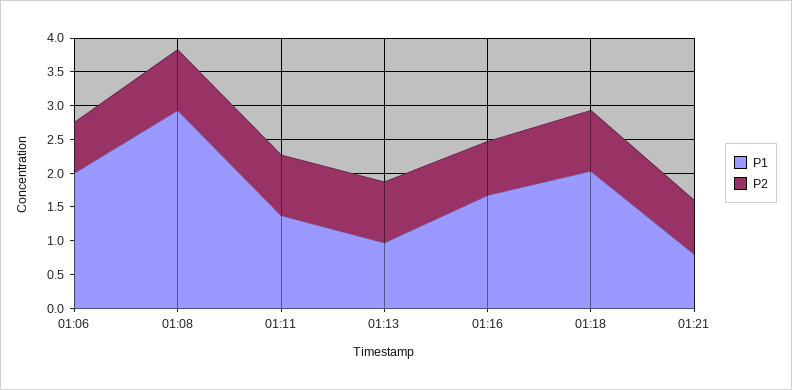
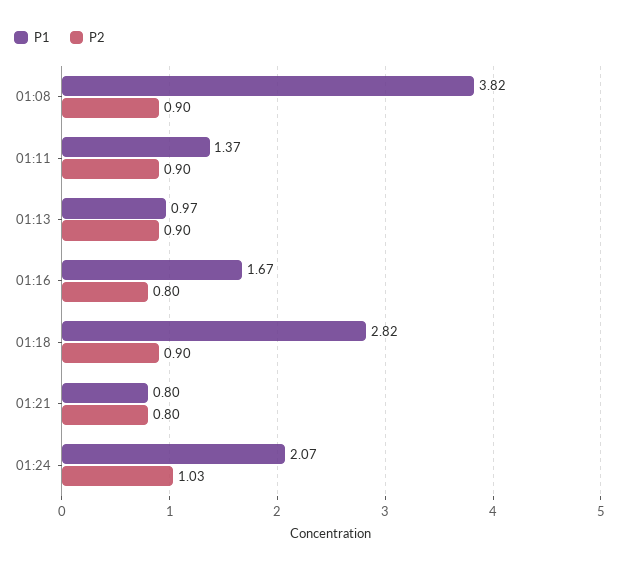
P1, 01:06: 2 -> none
P2, 01:06: 0.75 -> none
P1, 01:08: 3 -> 3.82
P1, 01:18: 2 -> 2.82
P1, 01:24: none -> 2.07
P2, 01:24: none -> 1.03

